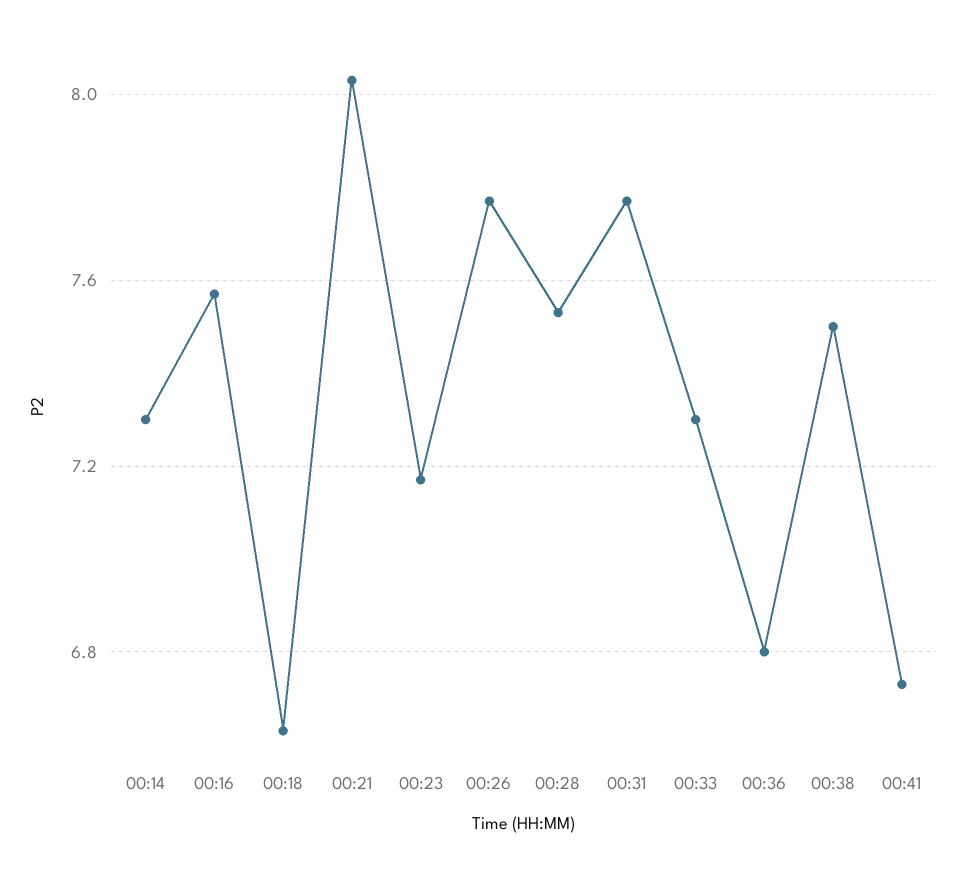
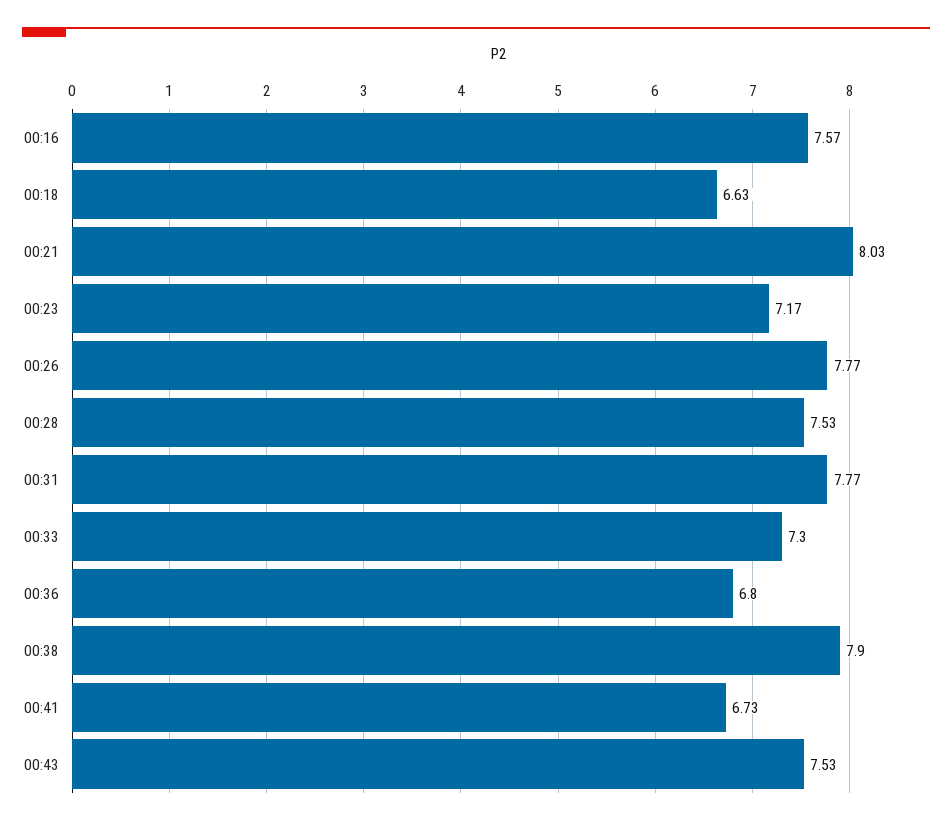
00:14: 7.3 -> none
00:38: 7.5 -> 7.9
00:43: none -> 7.53

